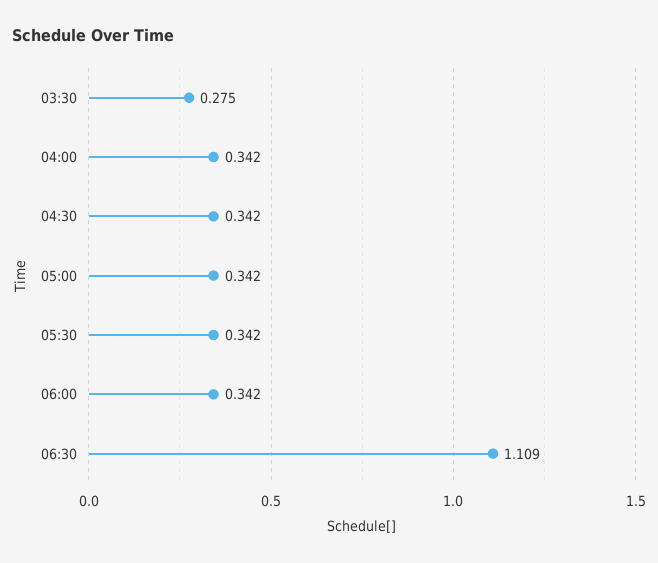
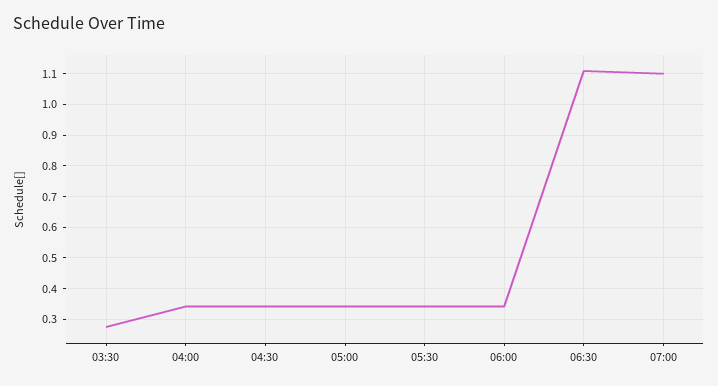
07:00: none -> 1.1

